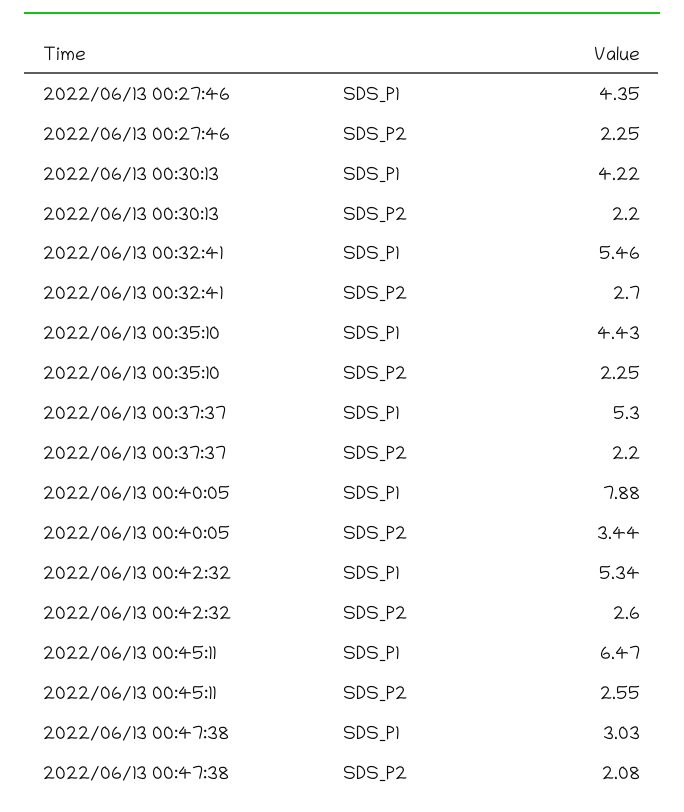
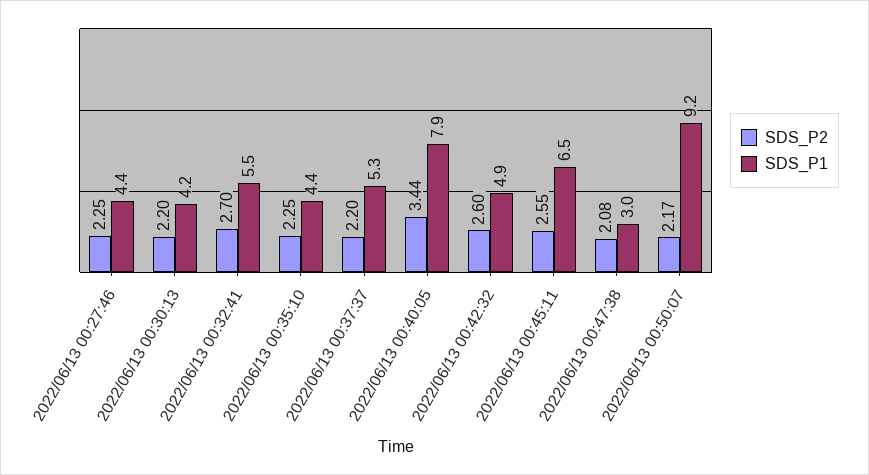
SDS_P1, 2022/06/13 00:42:32: 5.34 -> 4.9
SDS_P2, 2022/06/13 00:50:07: none -> 2.17
SDS_P1, 2022/06/13 00:50:07: none -> 9.2

